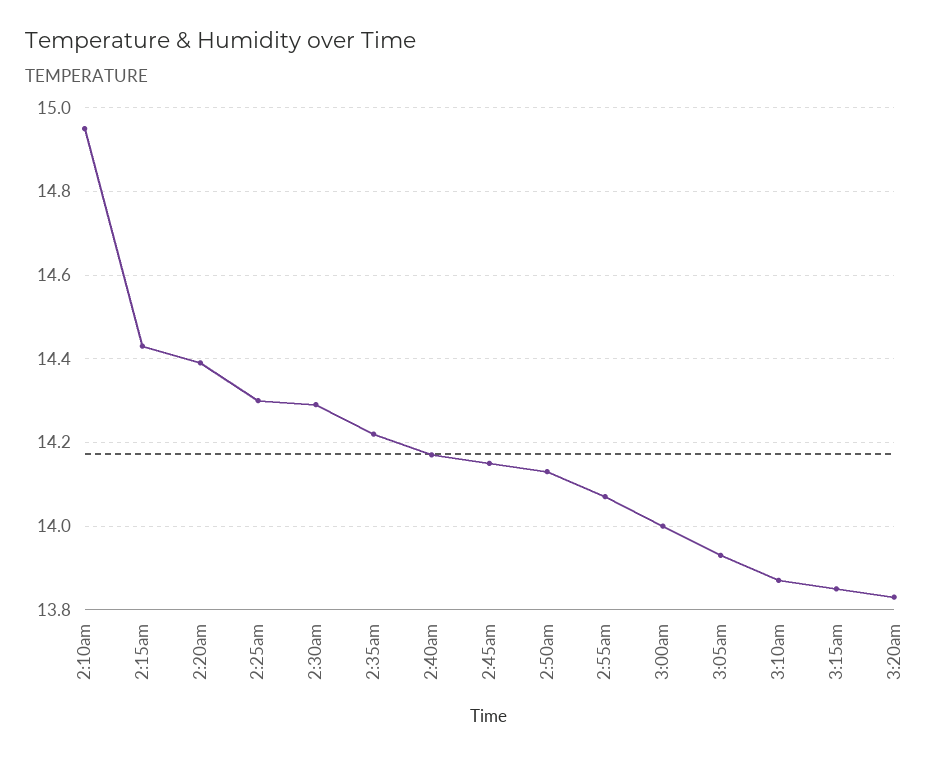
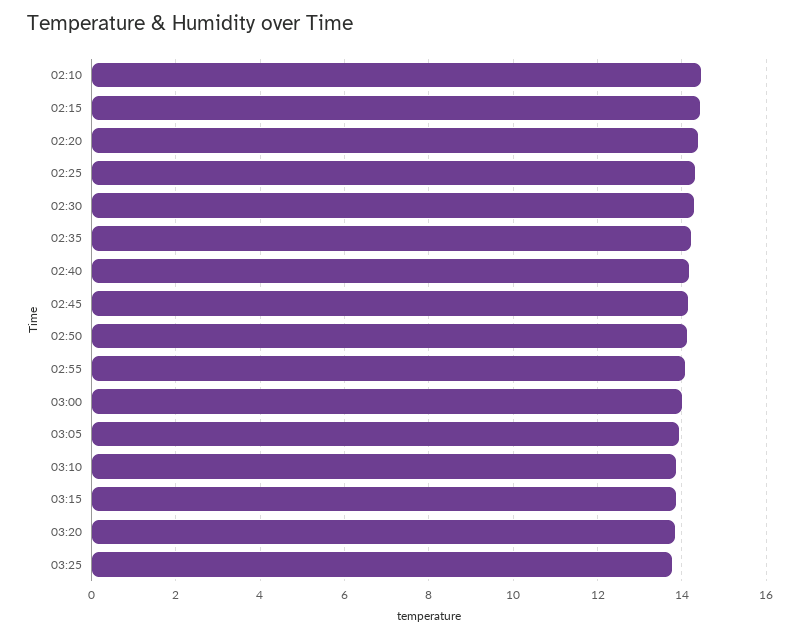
2:10am: 14.95 -> 14.4
03:25: none -> 13.8

